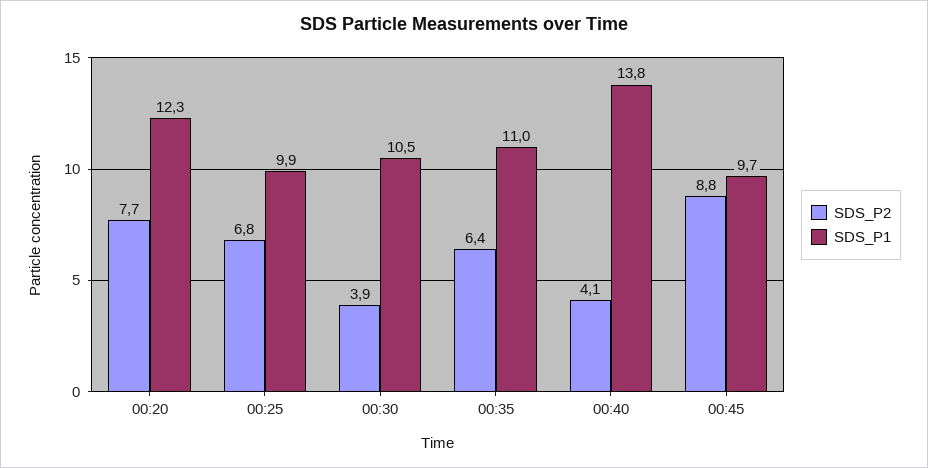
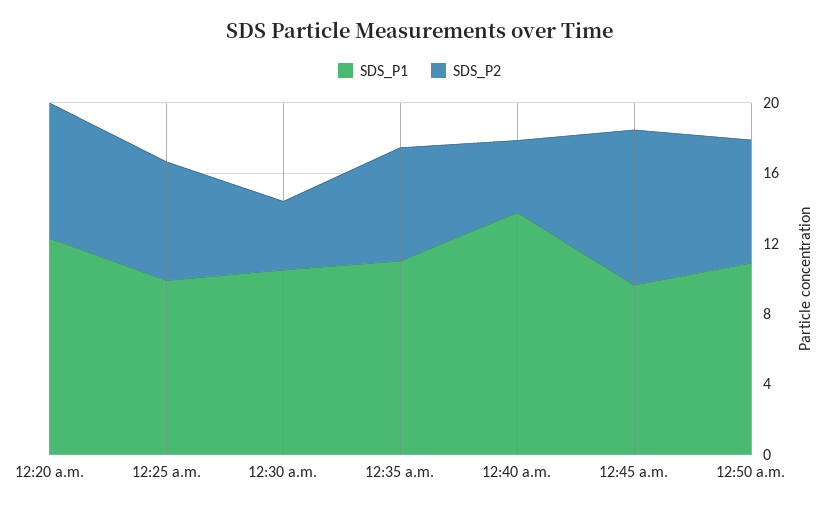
SDS_P1, 12:50 a.m.: none -> 11
SDS_P2, 12:50 a.m.: none -> 7

